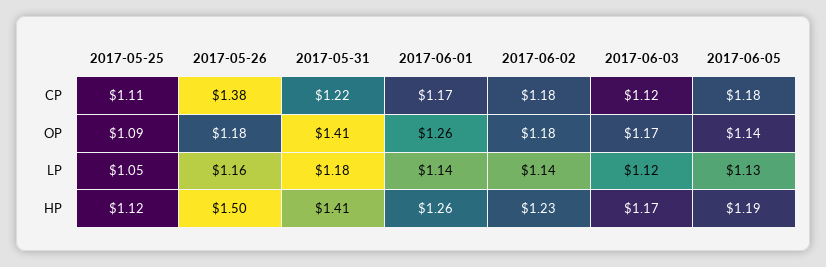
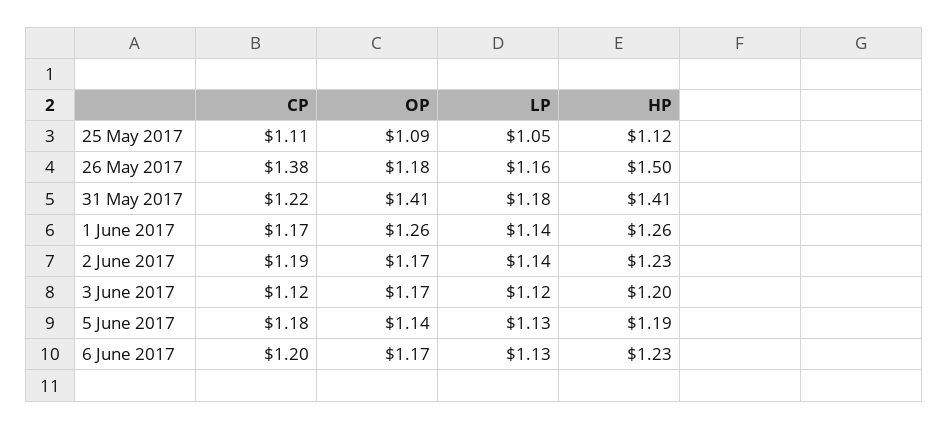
2017-06-02, CP: 1.18 -> 1.19
2017-06-02, OP: 1.18 -> 1.17
2017-06-03, HP: 1.17 -> 1.2
6 June 2017, CP: none -> 1.2
6 June 2017, OP: none -> 1.17
6 June 2017, LP: none -> 1.13
6 June 2017, HP: none -> 1.23

